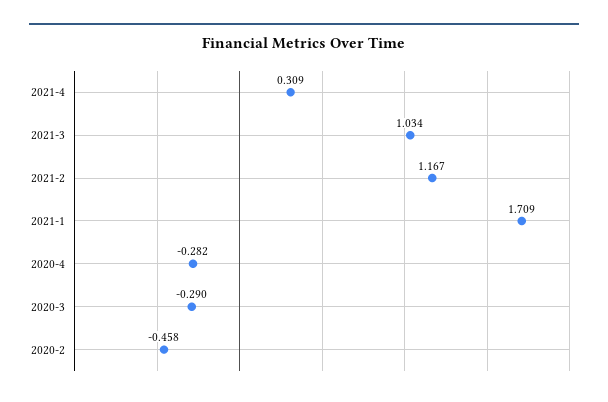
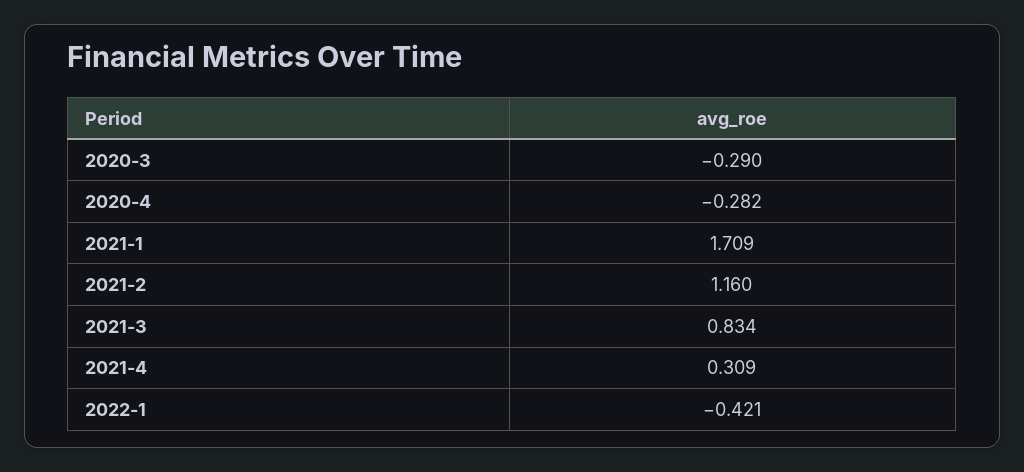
2021-3: 1.034 -> 0.834
2021-2: 1.167 -> 1.16
2020-2: -0.458 -> none
2022-1: none -> -0.421

